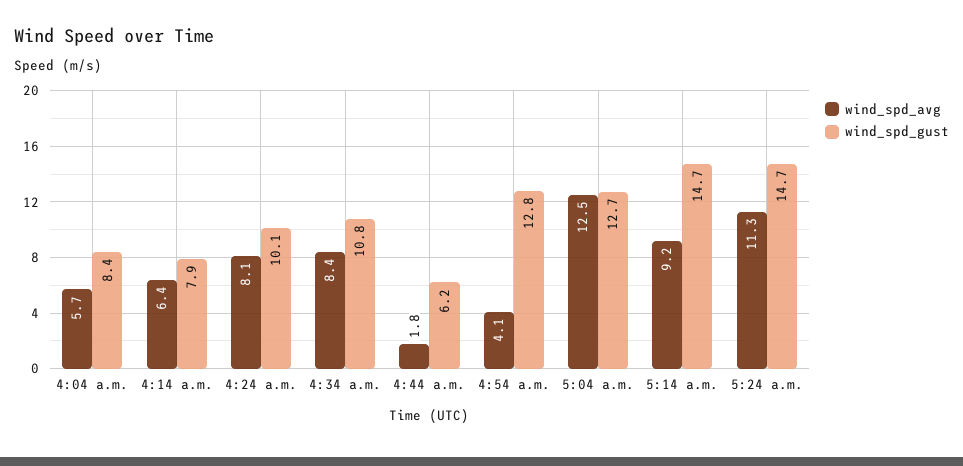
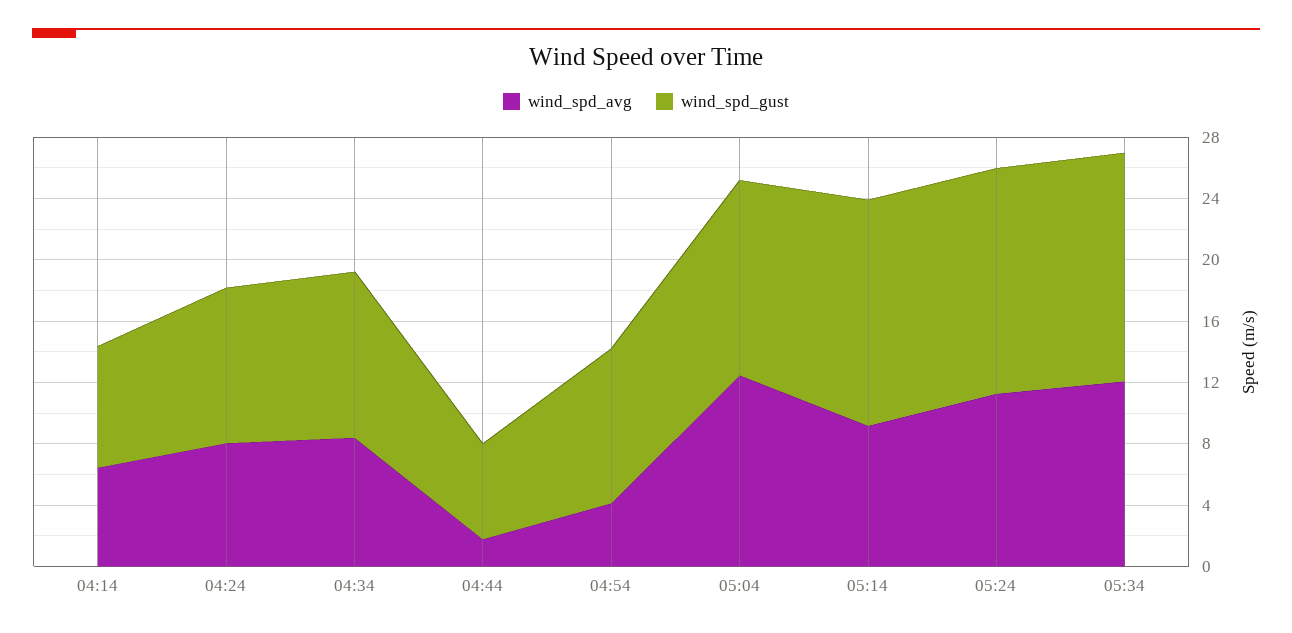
wind_spd_avg, 4:04 a.m.: 5.7 -> none
wind_spd_gust, 4:04 a.m.: 8.4 -> none
wind_spd_gust, 4:54 a.m.: 12.8 -> 10
wind_spd_avg, 05:34: none -> 12
wind_spd_gust, 05:34: none -> 15

